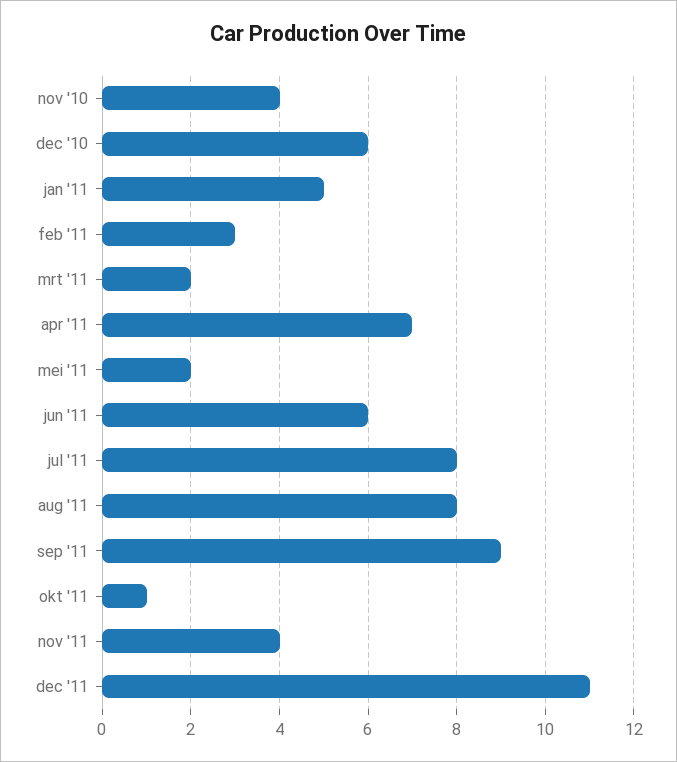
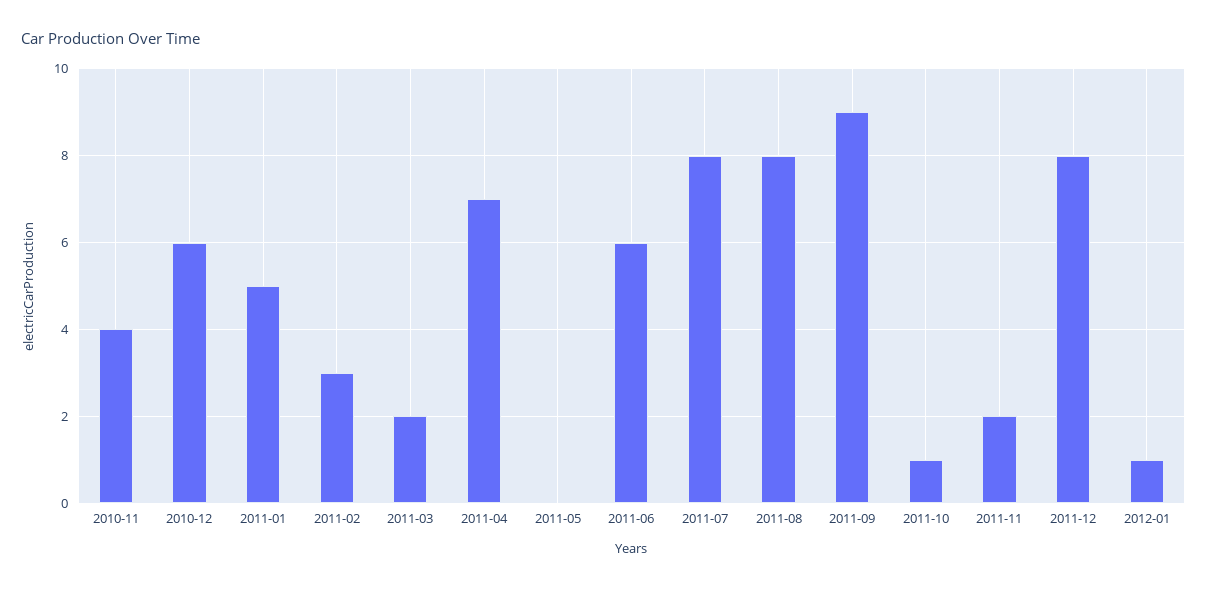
mei '11: 2 -> 0
nov '11: 4 -> 2
dec '11: 11 -> 8
2012-01: none -> 1

